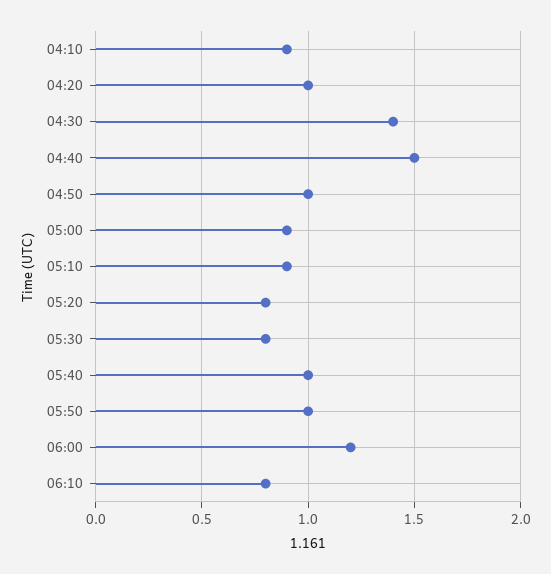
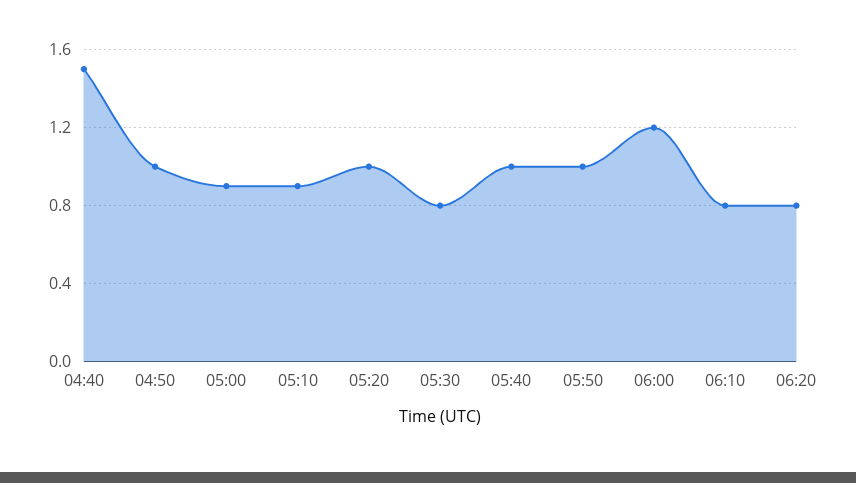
04:10: 0.9 -> none
04:20: 1 -> none
04:30: 1.4 -> none
05:20: 0.8 -> 1
06:20: none -> 0.8

